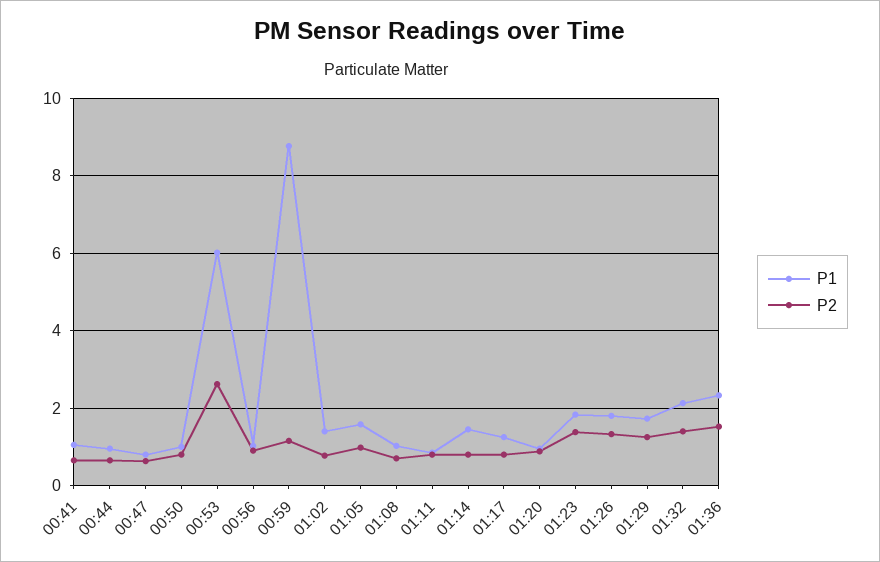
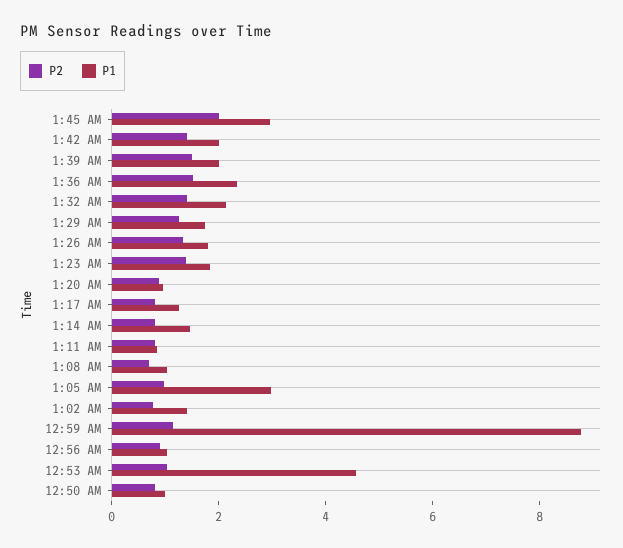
P1, 00:41: 1 -> none
P2, 00:41: 0.6 -> none
P1, 00:44: 1 -> none
P2, 00:44: 0.6 -> none
P1, 00:47: 0.8 -> none
P2, 00:47: 0.6 -> none
P1, 00:53: 6 -> 4.5
P2, 00:53: 2.6 -> 1
P1, 01:05: 1.6 -> 3
P2, 1:45 AM: none -> 2
P1, 1:45 AM: none -> 3
P2, 1:42 AM: none -> 1.5
P1, 1:42 AM: none -> 2
P2, 1:39 AM: none -> 1.5
P1, 1:39 AM: none -> 2

